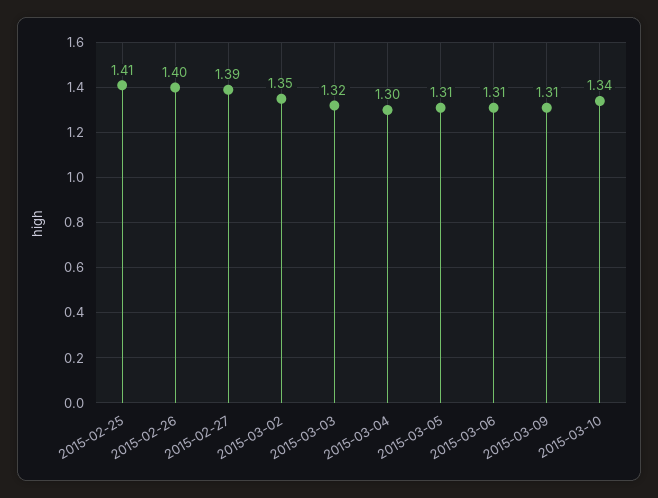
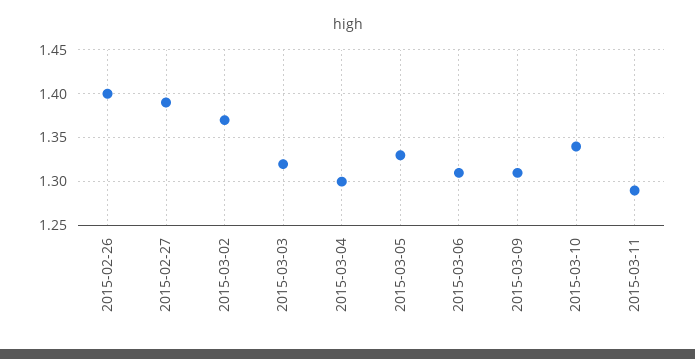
2015-02-25: 1.41 -> none
2015-03-02: 1.35 -> 1.37
2015-03-05: 1.31 -> 1.33
2015-03-11: none -> 1.29

